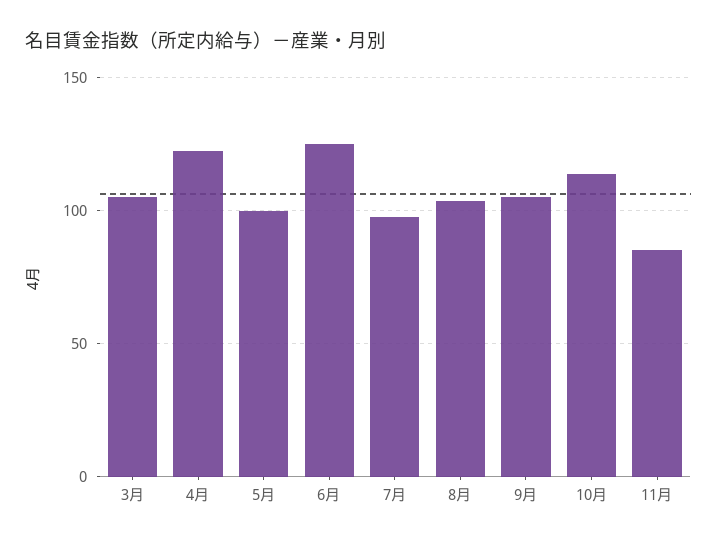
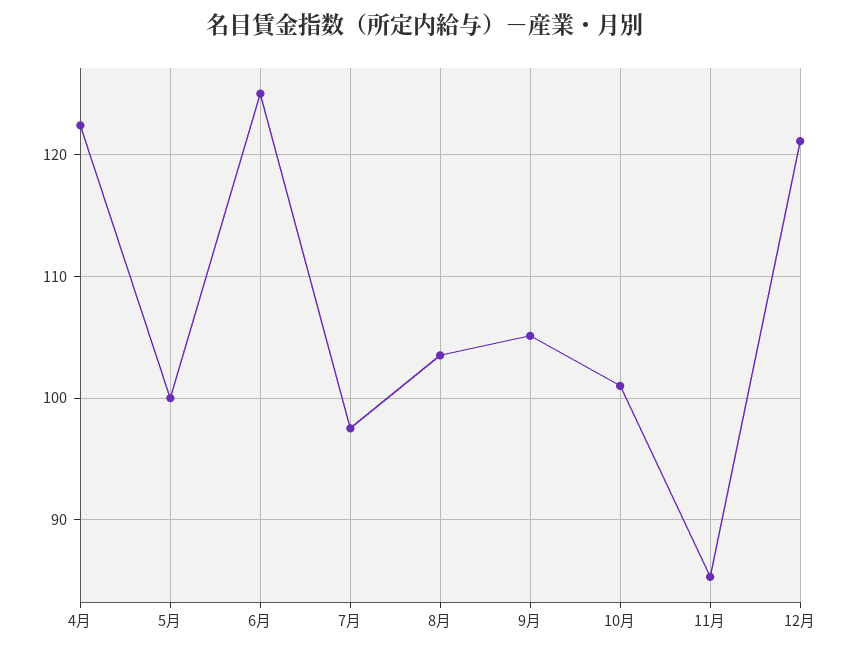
3月: 105 -> none
10月: 115 -> 101
12月: none -> 121

